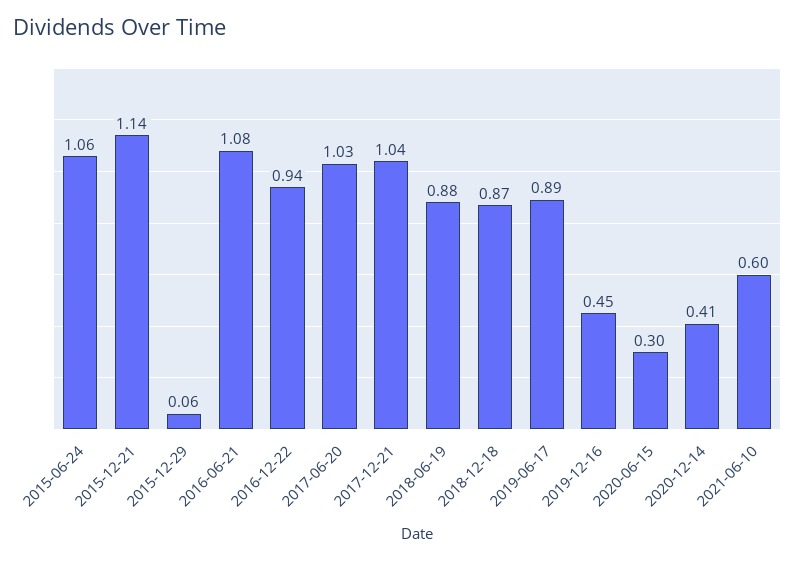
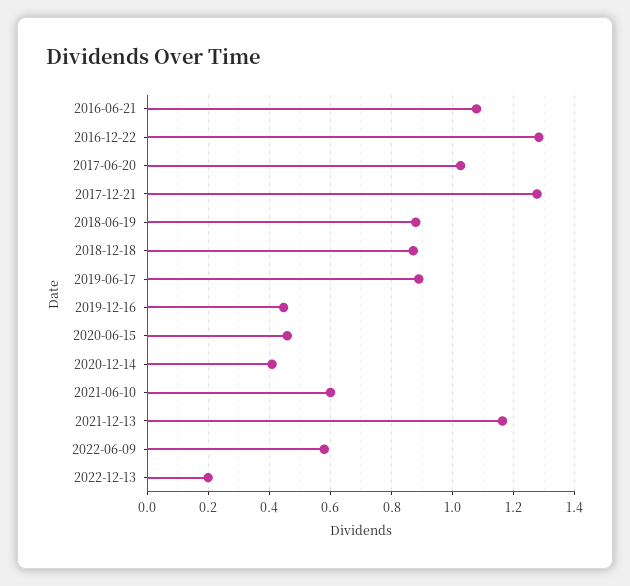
2015-06-24: 1.06 -> none
2015-12-21: 1.14 -> none
2015-12-29: 0.06 -> none
2016-12-22: 0.94 -> 1.28
2017-12-21: 1.04 -> 1.28
2020-06-15: 0.3 -> 0.46
2021-12-13: none -> 1.16
2022-06-09: none -> 0.58
2022-12-13: none -> 0.2

